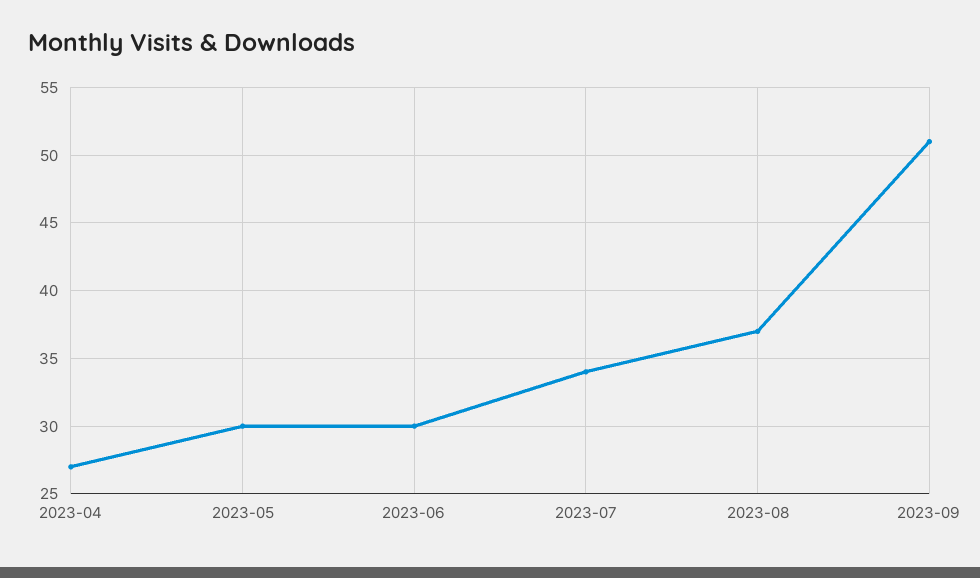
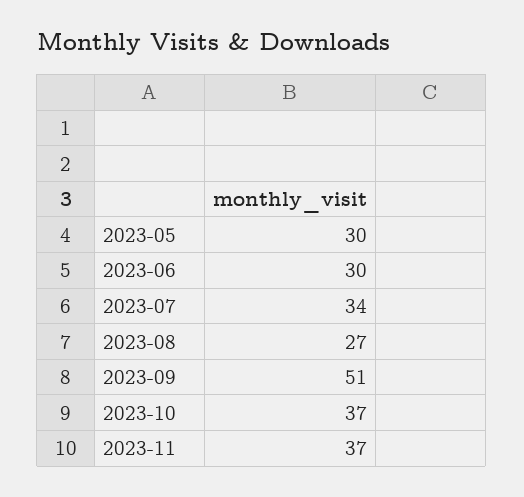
2023-04: 27 -> none
2023-08: 37 -> 27
2023-10: none -> 37
2023-11: none -> 37

